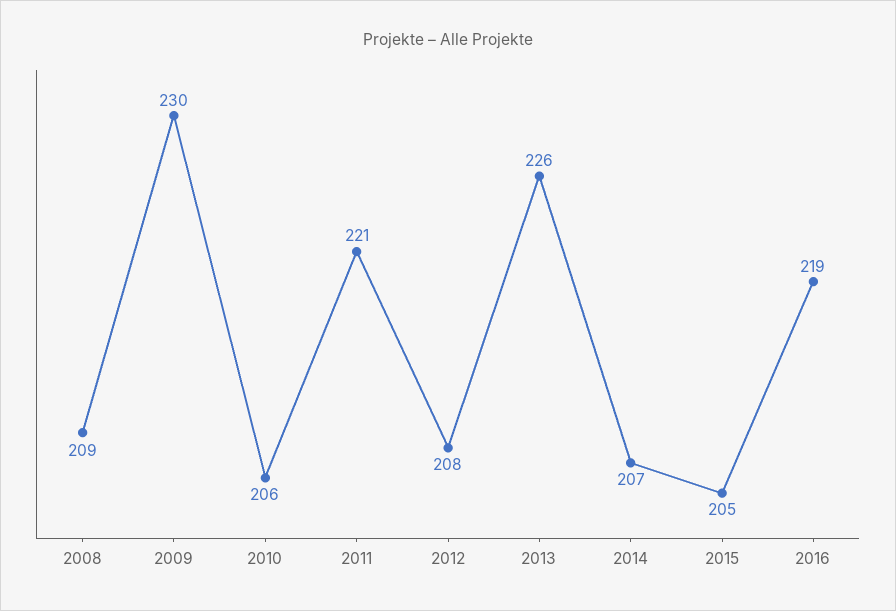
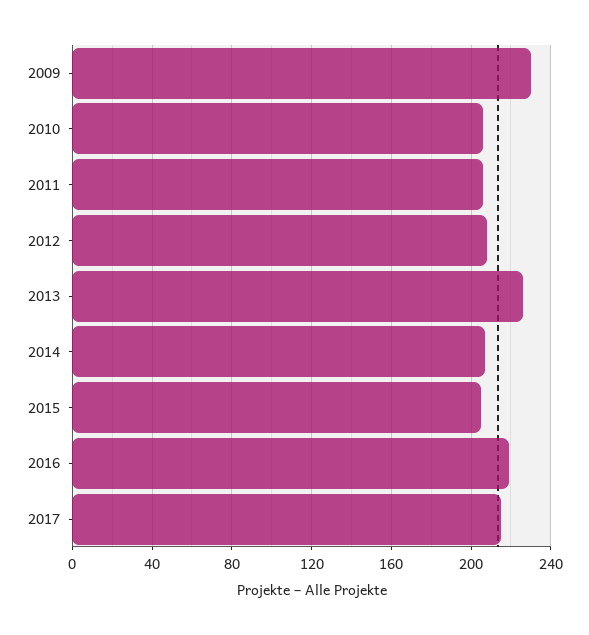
2008: 209 -> none
2011: 221 -> 205
2017: none -> 215

